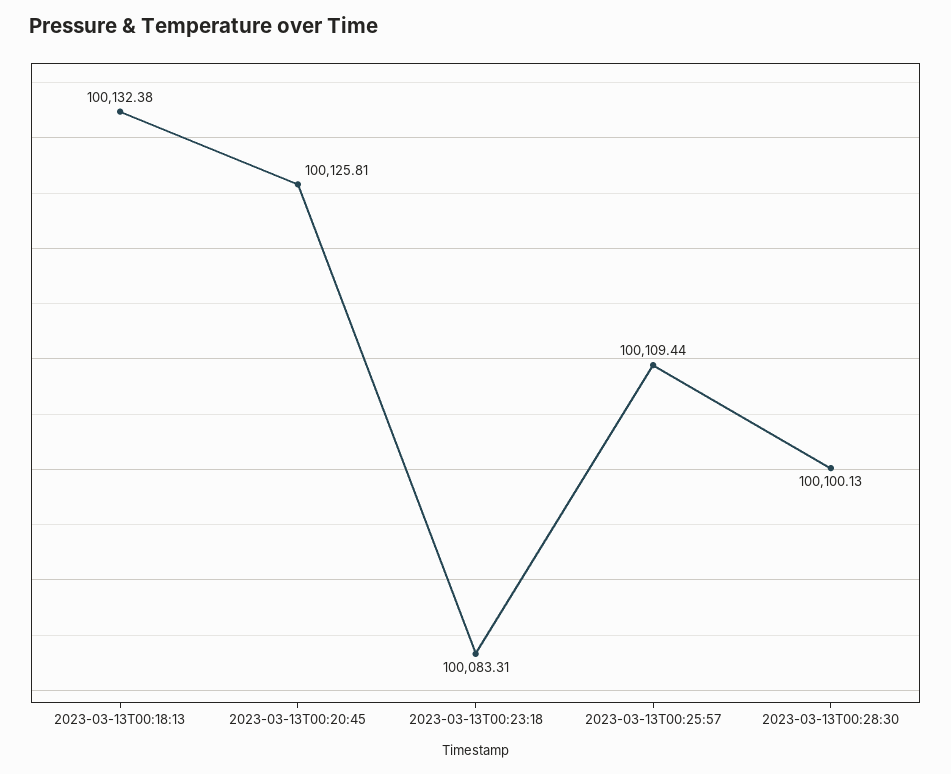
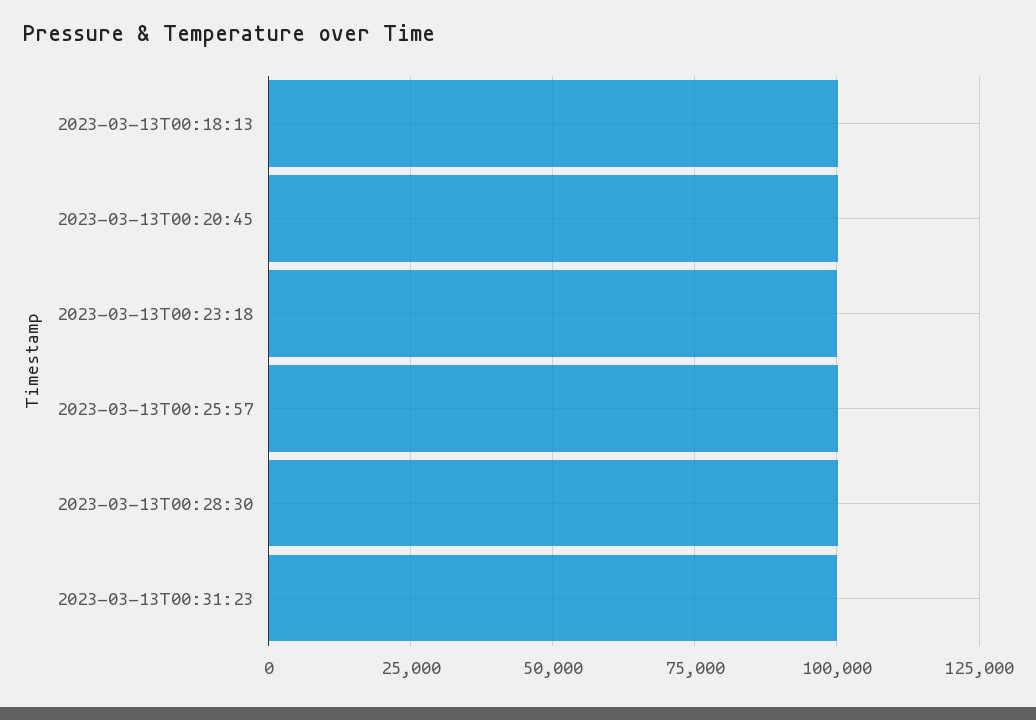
2023-03-13T00:31:23: none -> 100000

